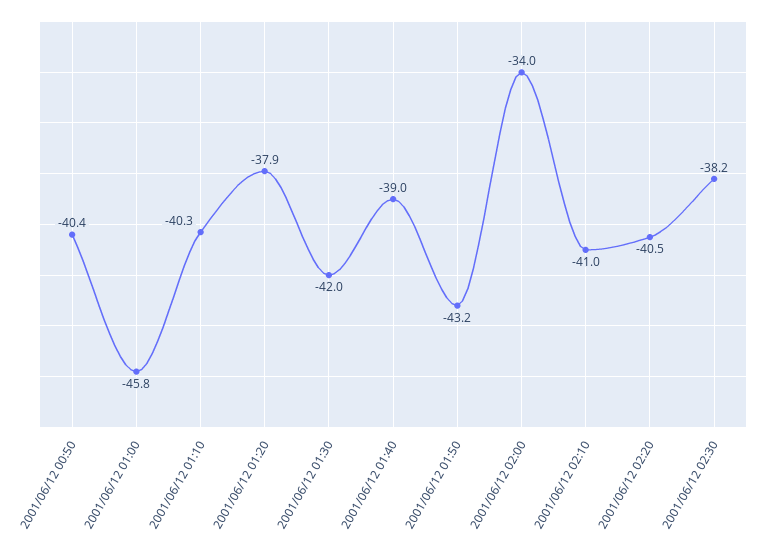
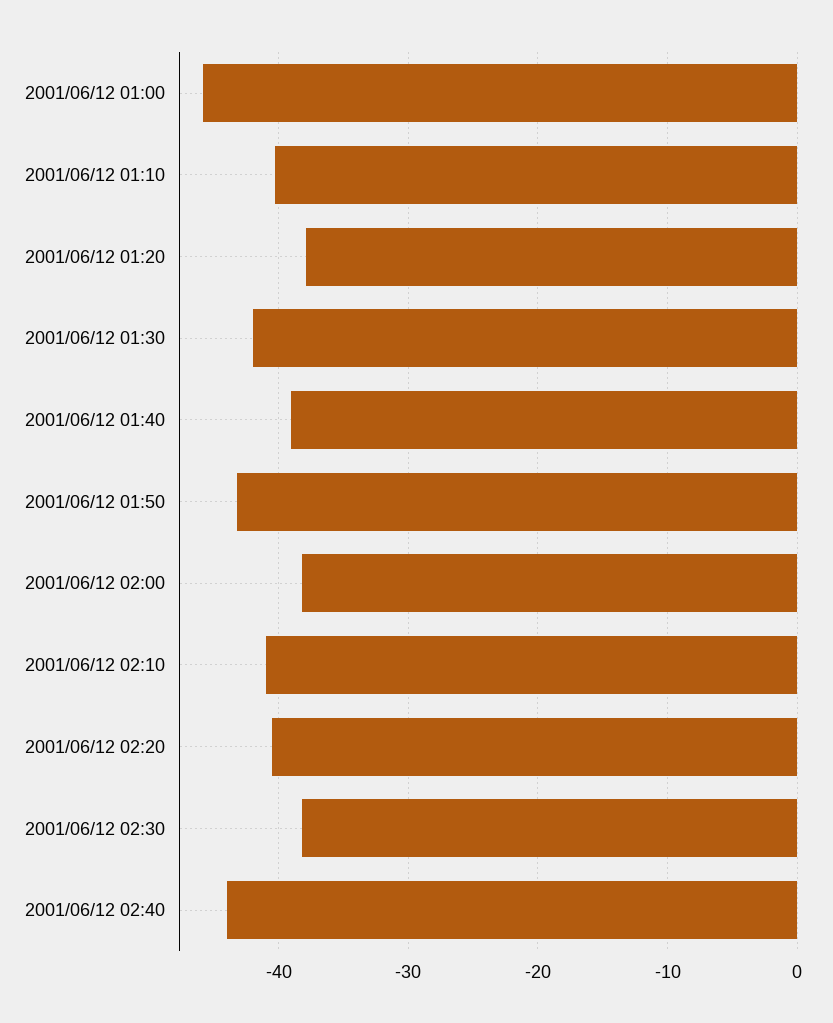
2001/06/12 00:50: -40.4 -> none
2001/06/12 02:00: -34 -> -38
2001/06/12 02:40: none -> -44

